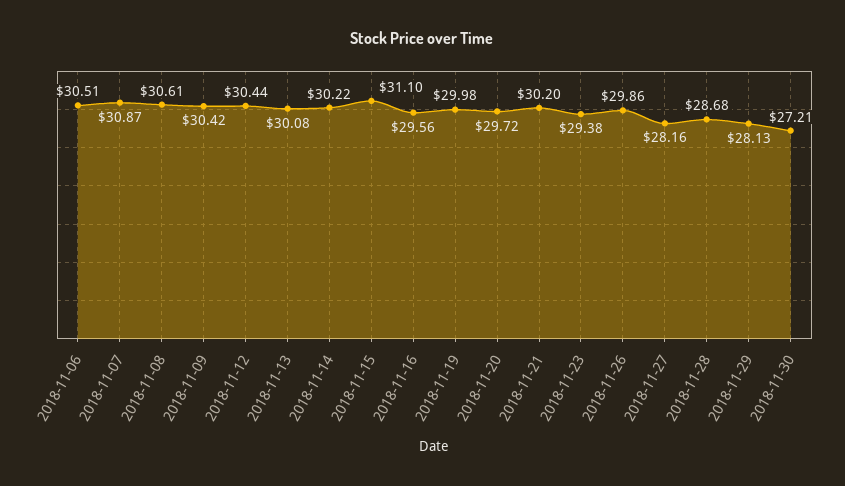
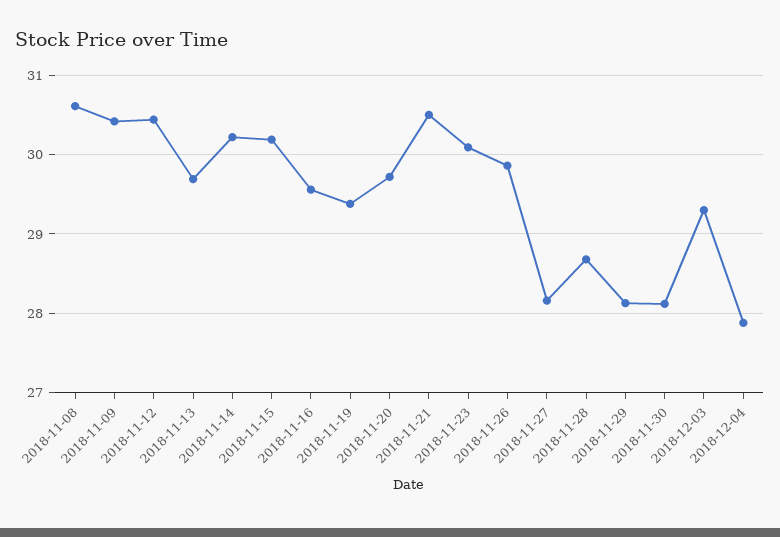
2018-11-06: 30.51 -> none
2018-11-07: 30.87 -> none
2018-11-13: 30.08 -> 29.7
2018-11-15: 31.1 -> 30.2
2018-11-19: 29.98 -> 29.4
2018-11-21: 30.2 -> 30.5
2018-11-23: 29.38 -> 30.1
2018-11-30: 27.21 -> 28.1
2018-12-03: none -> 29.3
2018-12-04: none -> 27.9

